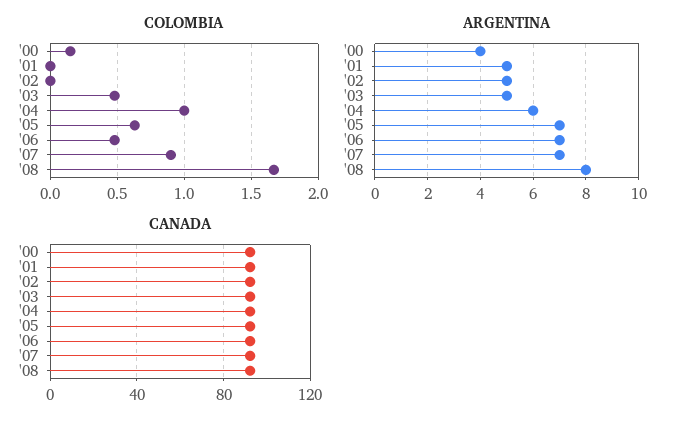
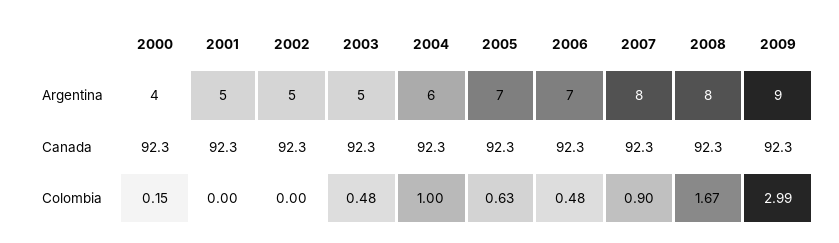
ARGENTINA, '07: 7 -> 8
ARGENTINA, 2009: none -> 9
CANADA, 2009: none -> 92.3
COLOMBIA, 2009: none -> 2.99

